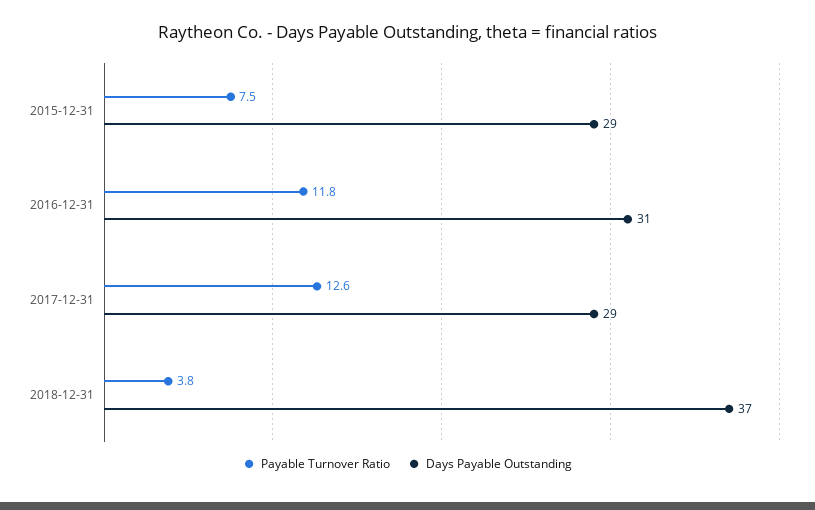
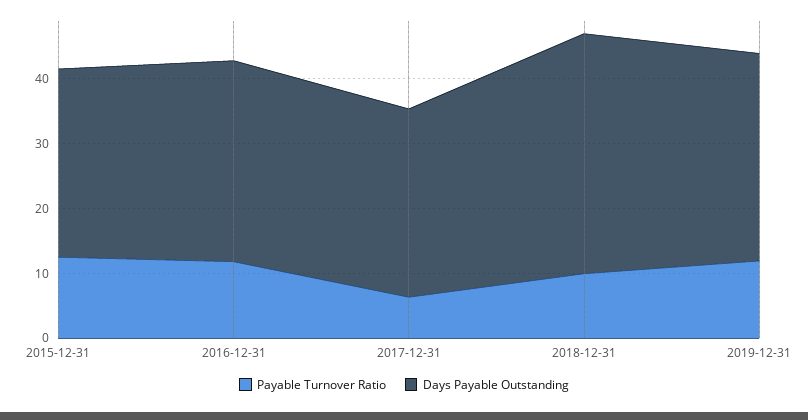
Payable Turnover Ratio, 2015-12-31: 7.5 -> 12
Payable Turnover Ratio, 2017-12-31: 12.6 -> 6
Payable Turnover Ratio, 2018-12-31: 3.8 -> 10
Payable Turnover Ratio, 2019-12-31: none -> 12
Days Payable Outstanding, 2019-12-31: none -> 32

